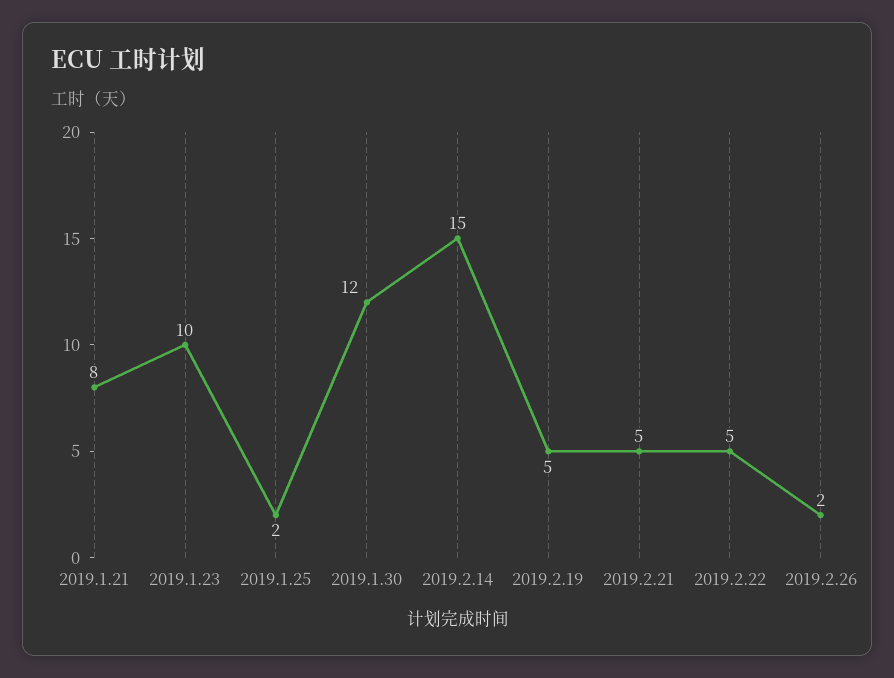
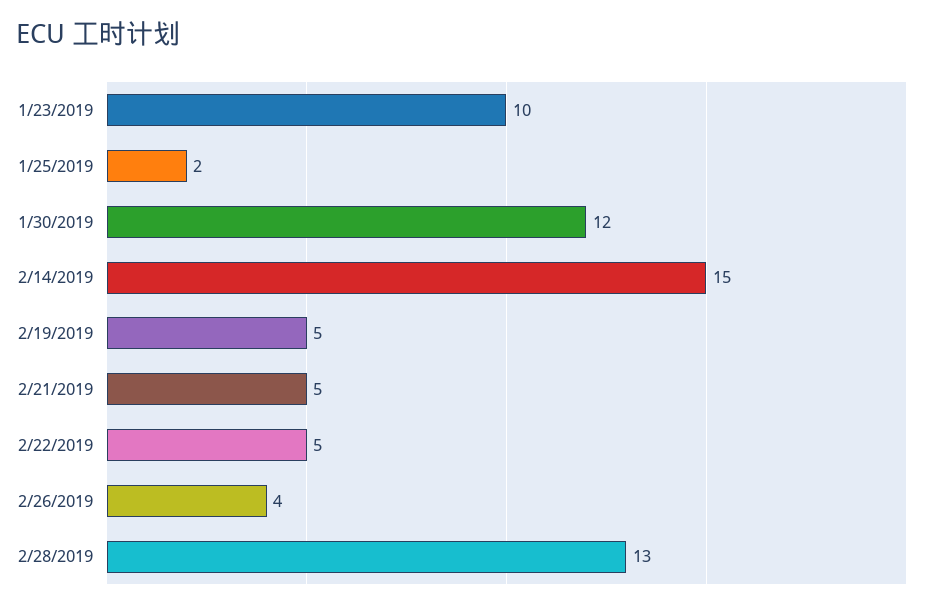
2019.1.21: 8 -> none
2019.2.26: 2 -> 4
2/28/2019: none -> 13

